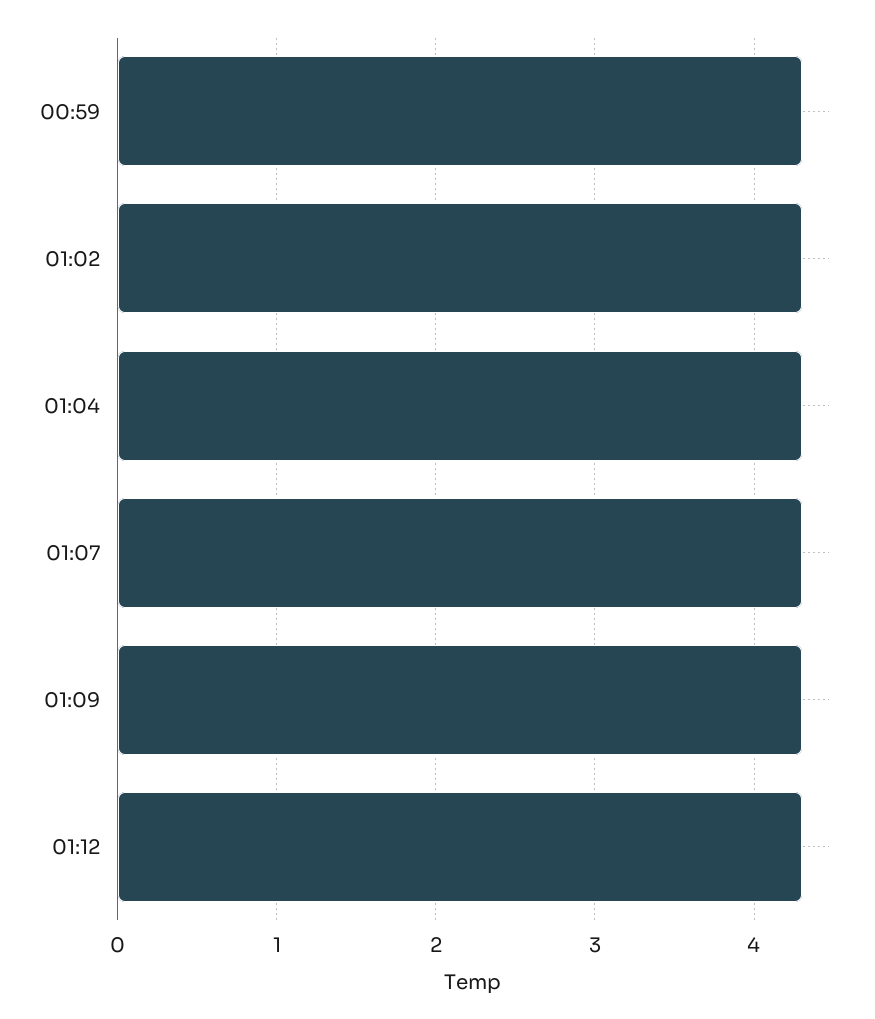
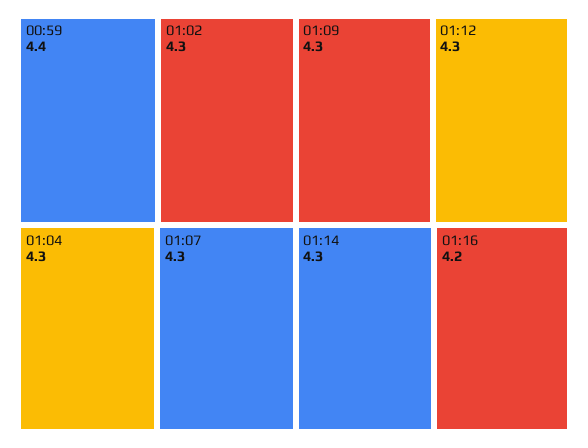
00:59: 4.3 -> 4.4
01:14: none -> 4.3
01:16: none -> 4.2

